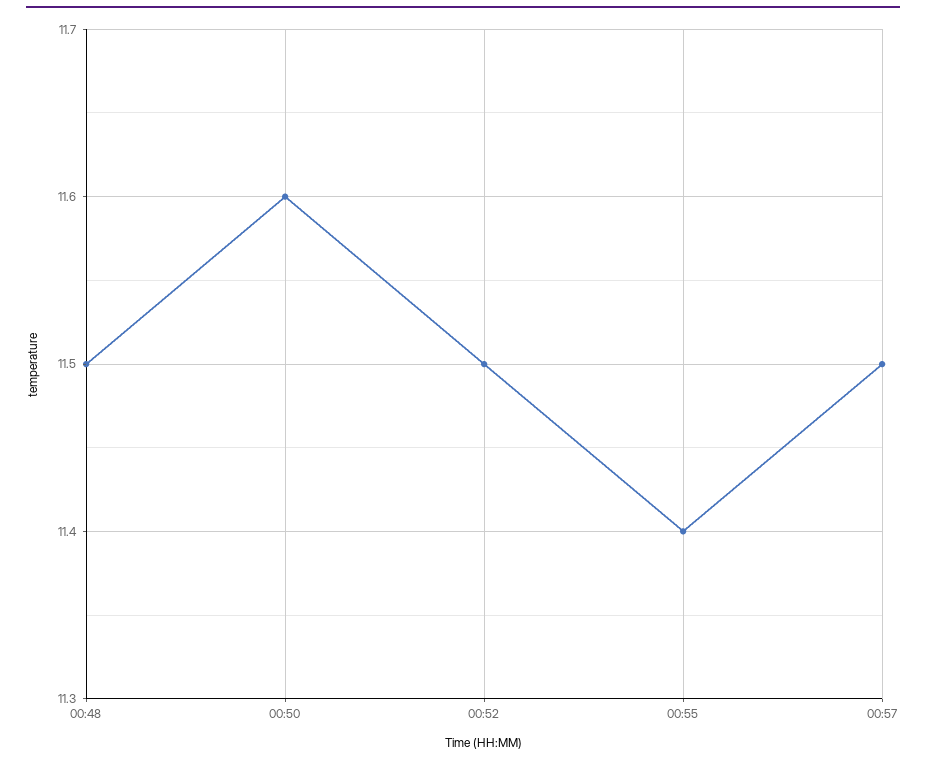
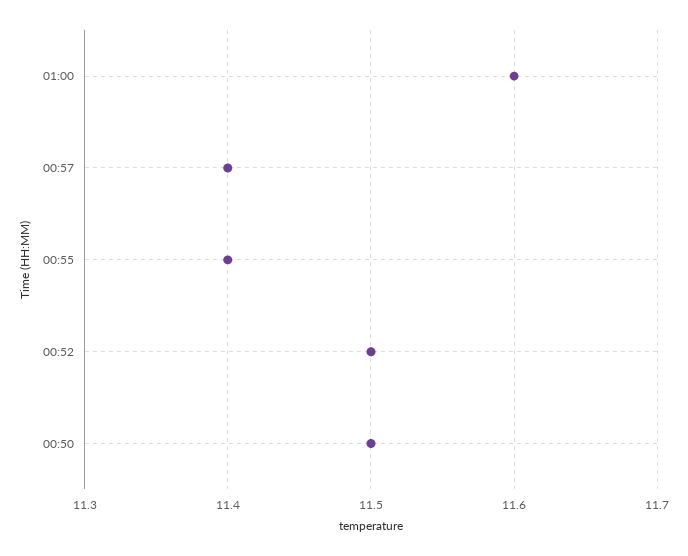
00:48: 11.5 -> none
00:50: 11.6 -> 11.5
00:57: 11.5 -> 11.4
01:00: none -> 11.6

